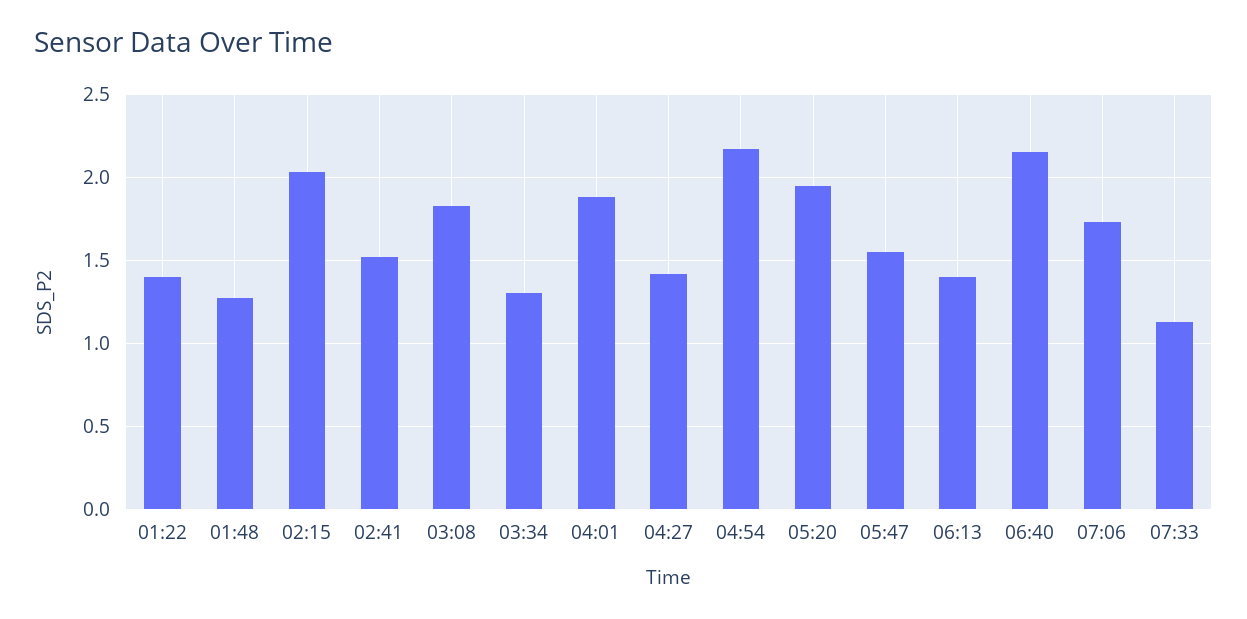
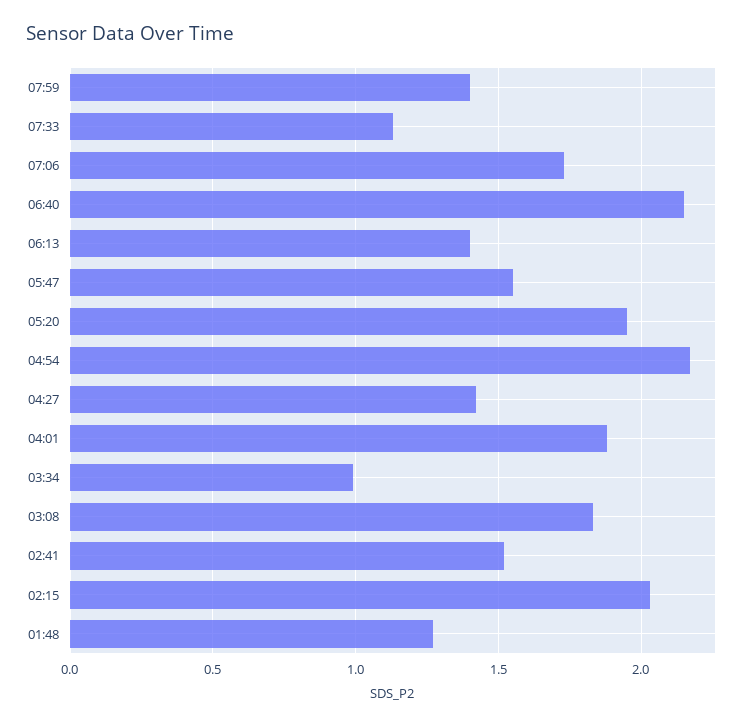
01:22: 1.4 -> none
03:34: 1.3 -> 1
07:59: none -> 1.4

